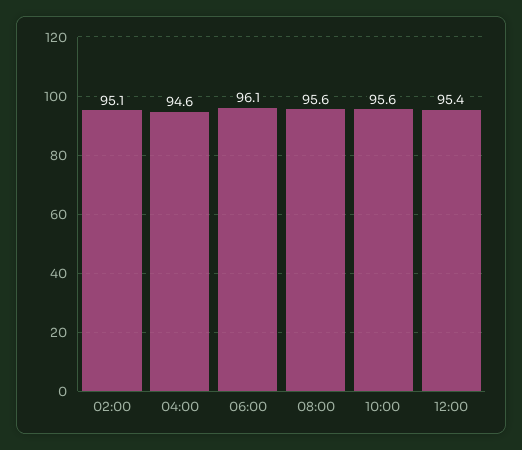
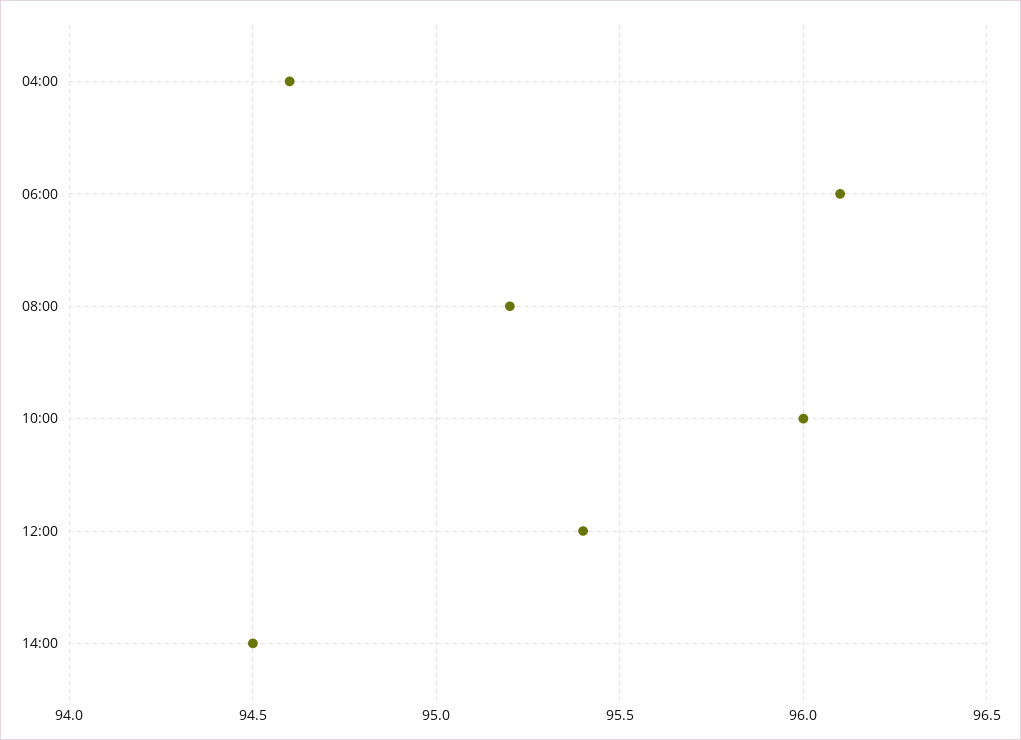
02:00: 95.1 -> none
08:00: 95.6 -> 95.2
10:00: 95.6 -> 96
14:00: none -> 94.5

